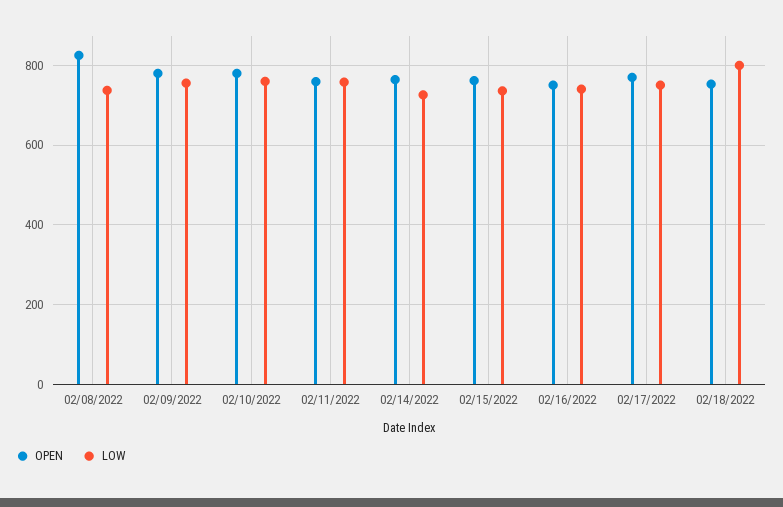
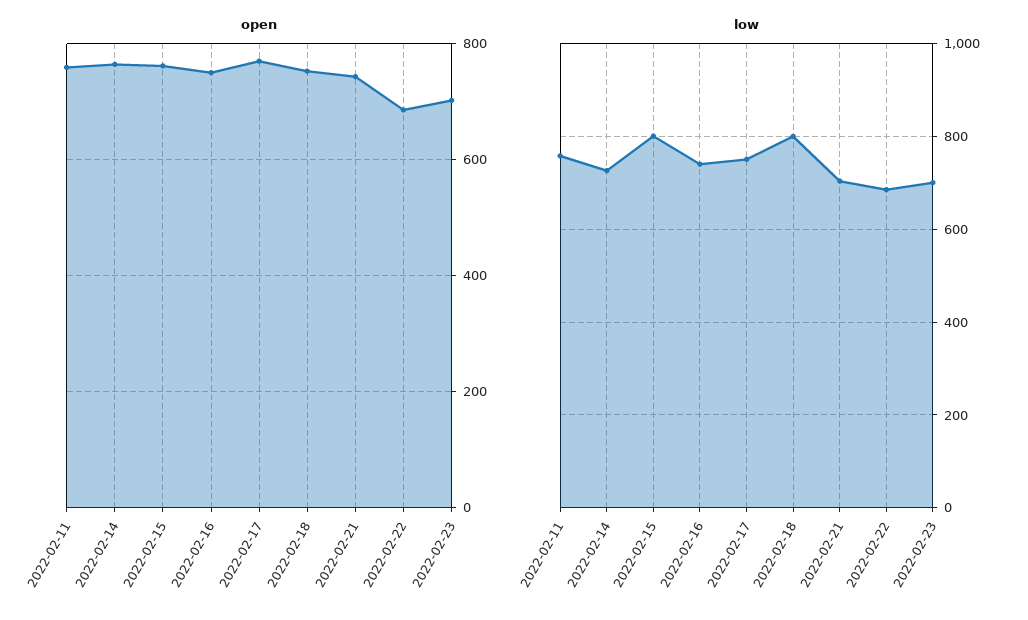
OPEN, 02/08/2022: 820 -> none
LOW, 02/08/2022: 740 -> none
OPEN, 02/09/2022: 780 -> none
LOW, 02/09/2022: 760 -> none
OPEN, 02/10/2022: 780 -> none
LOW, 02/10/2022: 760 -> none
LOW, 02/15/2022: 740 -> 800
OPEN, 2022-02-21: none -> 740
OPEN, 2022-02-22: none -> 680
OPEN, 2022-02-23: none -> 700
LOW, 2022-02-21: none -> 700
LOW, 2022-02-22: none -> 680
LOW, 2022-02-23: none -> 700

